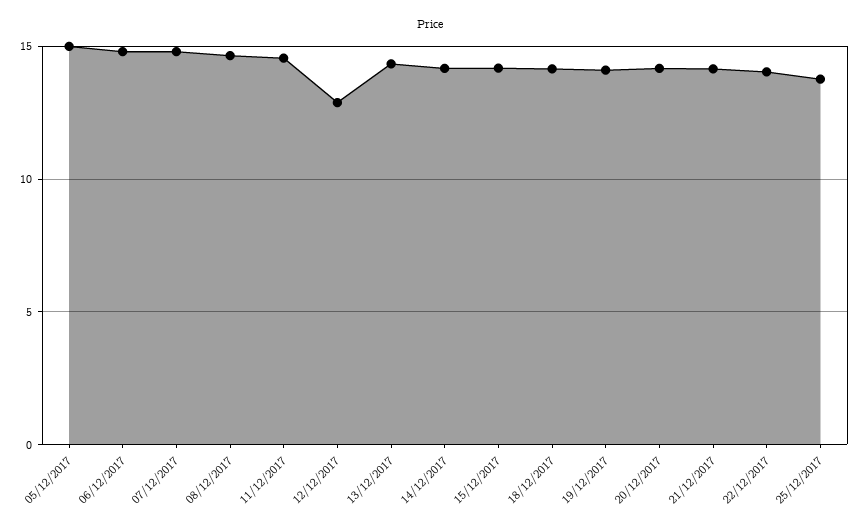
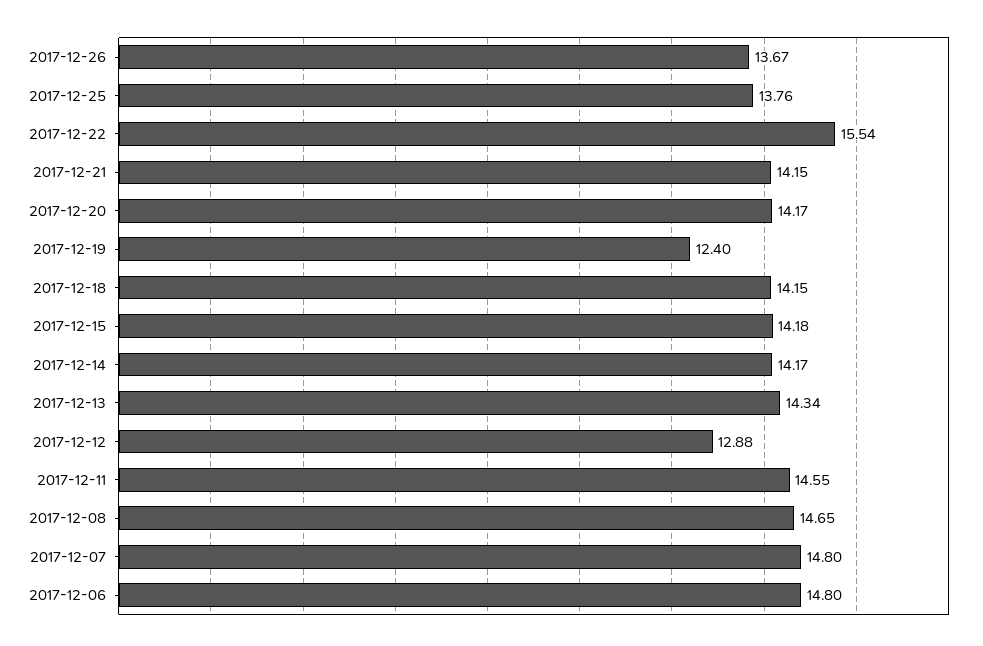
05/12/2017: 15 -> none
19/12/2017: 14 -> 12.4
22/12/2017: 14 -> 15.54
2017-12-26: none -> 13.67

